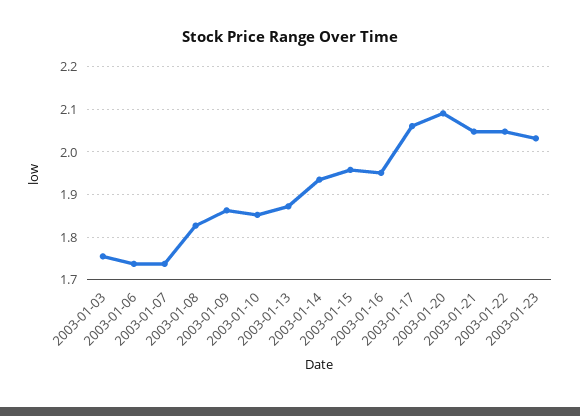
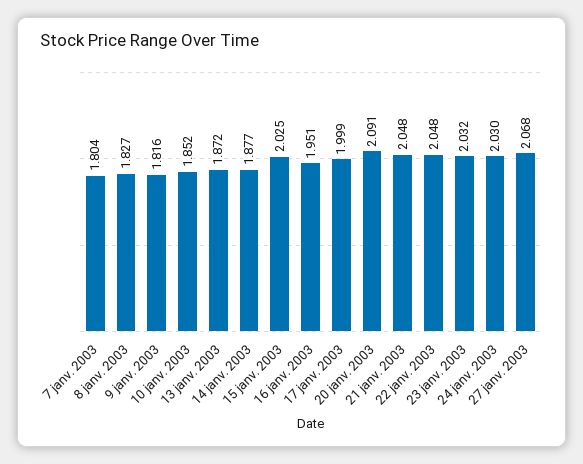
2003-01-03: 1.76 -> none
2003-01-06: 1.74 -> none
2003-01-07: 1.74 -> 1.804
2003-01-09: 1.86 -> 1.816
2003-01-14: 1.94 -> 1.877
2003-01-15: 1.96 -> 2.025
2003-01-17: 2.06 -> 1.999
24 janv. 2003: none -> 2.03
27 janv. 2003: none -> 2.068

